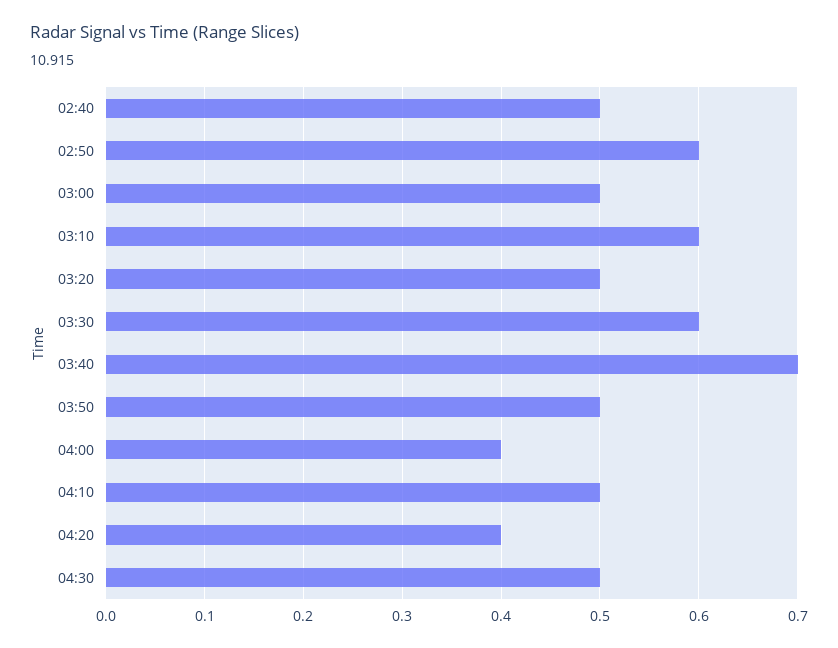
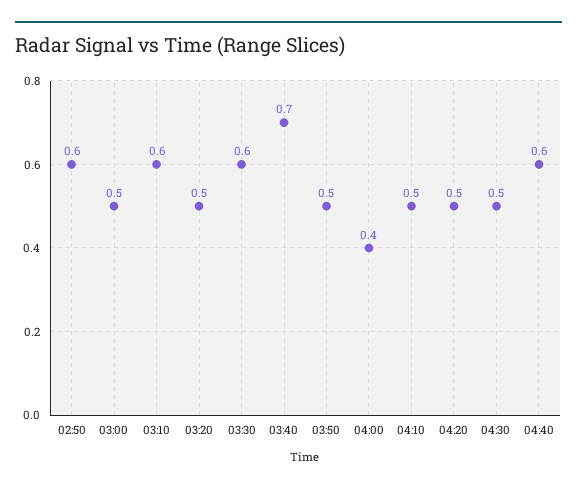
02:40: 0.5 -> none
04:20: 0.4 -> 0.5
04:40: none -> 0.6

